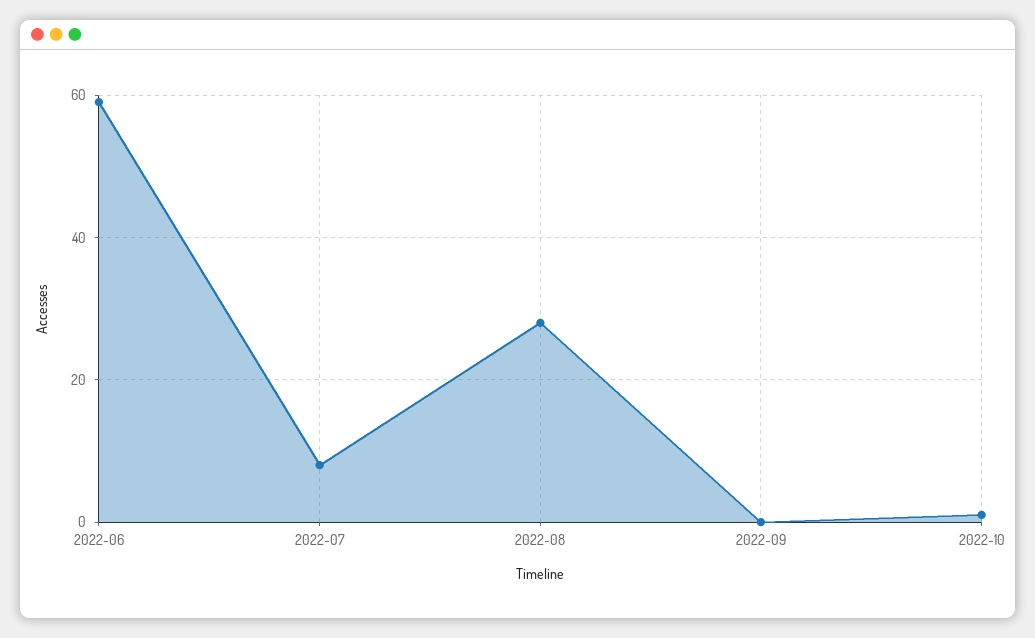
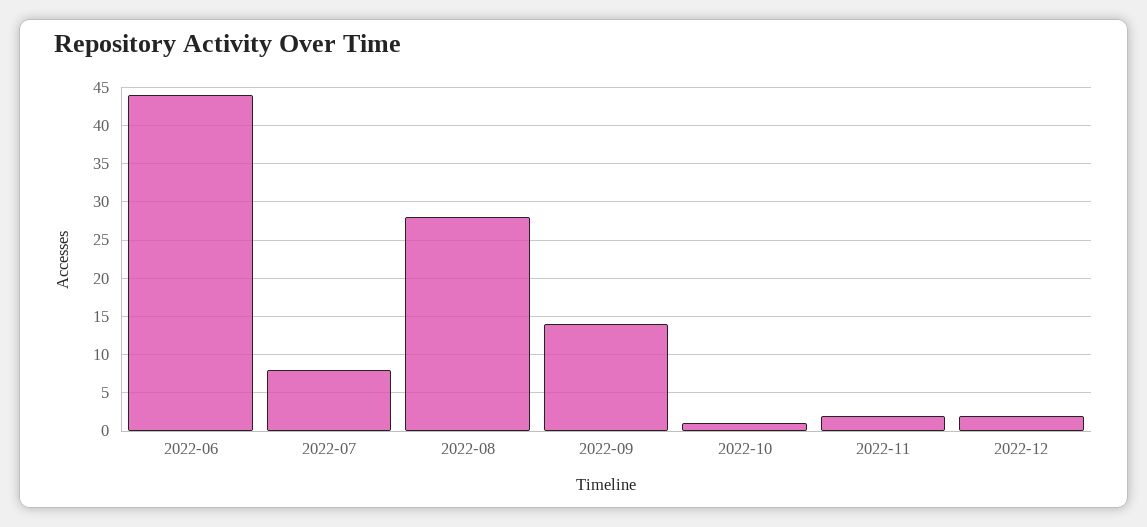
2022-06: 60 -> 44
2022-09: 0 -> 14
2022-11: none -> 2
2022-12: none -> 2

